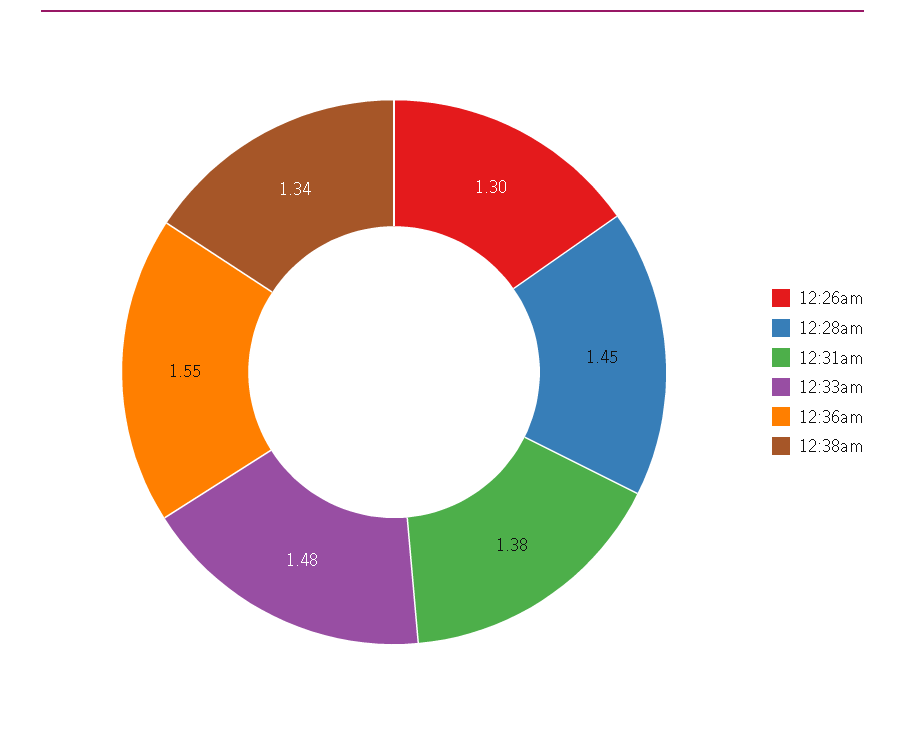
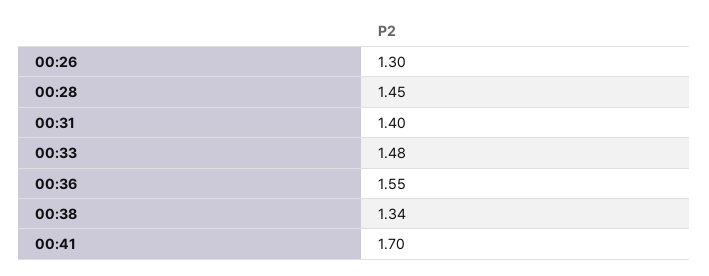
12:31am: 1.38 -> 1.4
00:41: none -> 1.7

